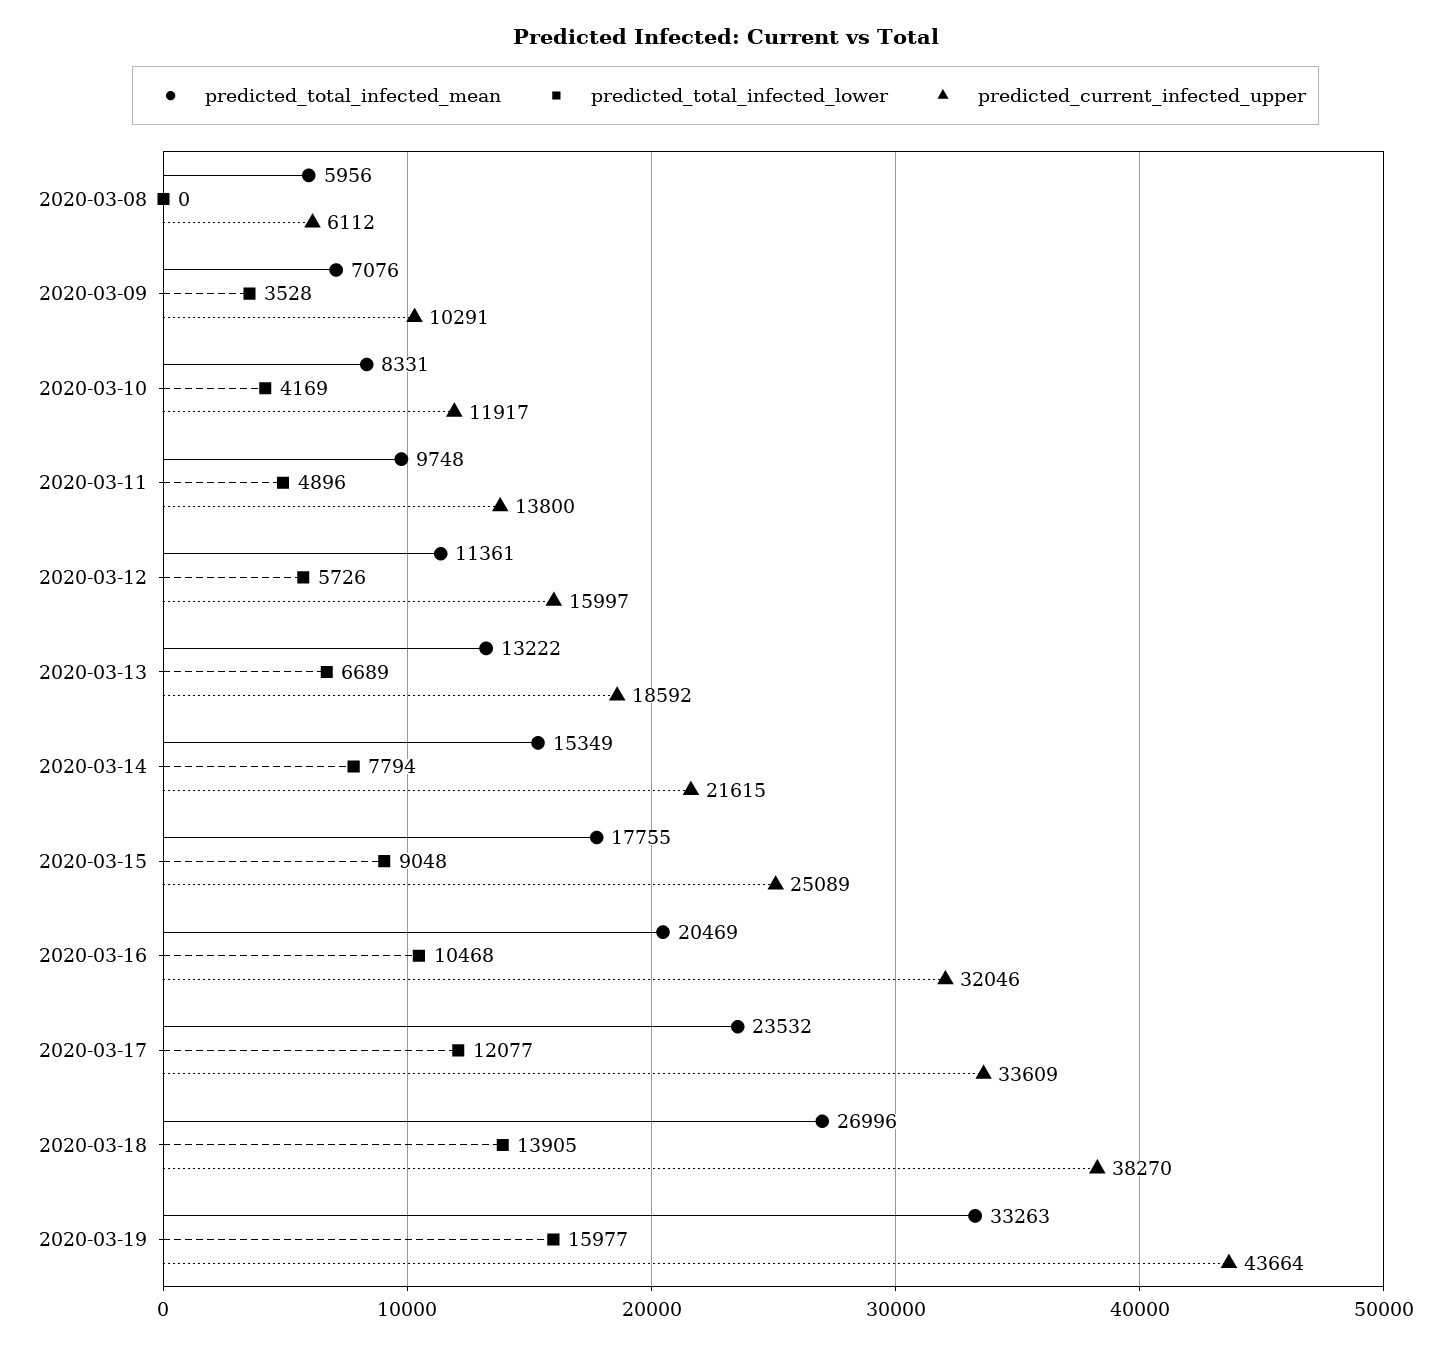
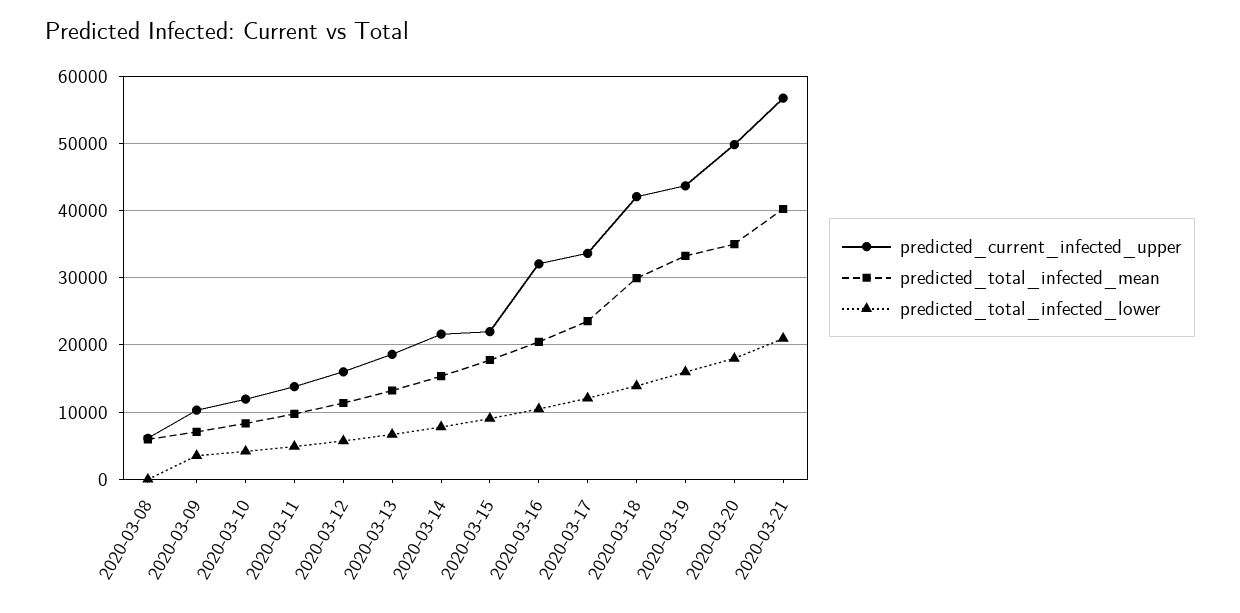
predicted_current_infected_upper, 2020-03-15: 25089 -> 22000
predicted_total_infected_mean, 2020-03-18: 26996 -> 30000
predicted_current_infected_upper, 2020-03-18: 38270 -> 42000
predicted_current_infected_upper, 2020-03-20: none -> 50000
predicted_total_infected_mean, 2020-03-20: none -> 35000
predicted_total_infected_lower, 2020-03-20: none -> 18000
predicted_current_infected_upper, 2020-03-21: none -> 57000
predicted_total_infected_mean, 2020-03-21: none -> 40000
predicted_total_infected_lower, 2020-03-21: none -> 21000

